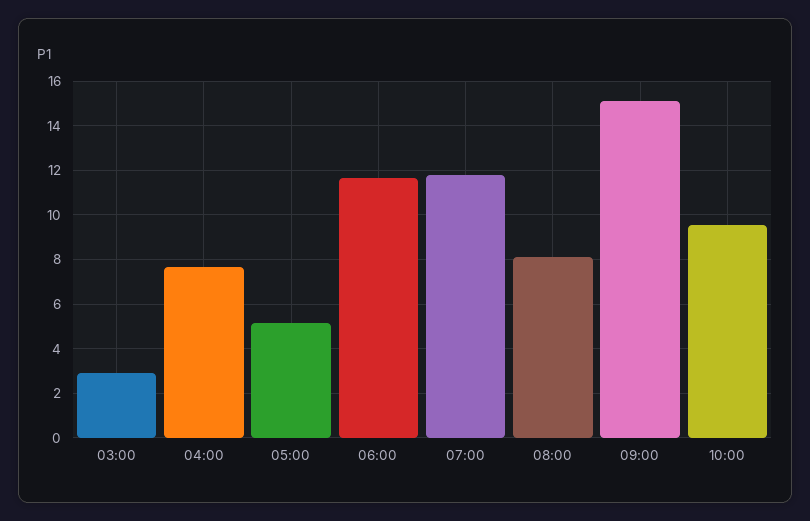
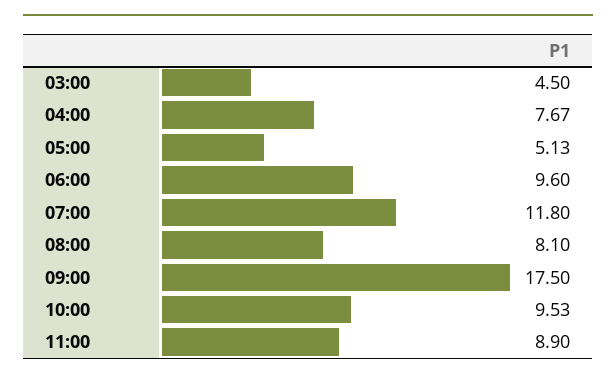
03:00: 3 -> 4.5
06:00: 11.5 -> 9.6
09:00: 15 -> 17.5
11:00: none -> 8.9

